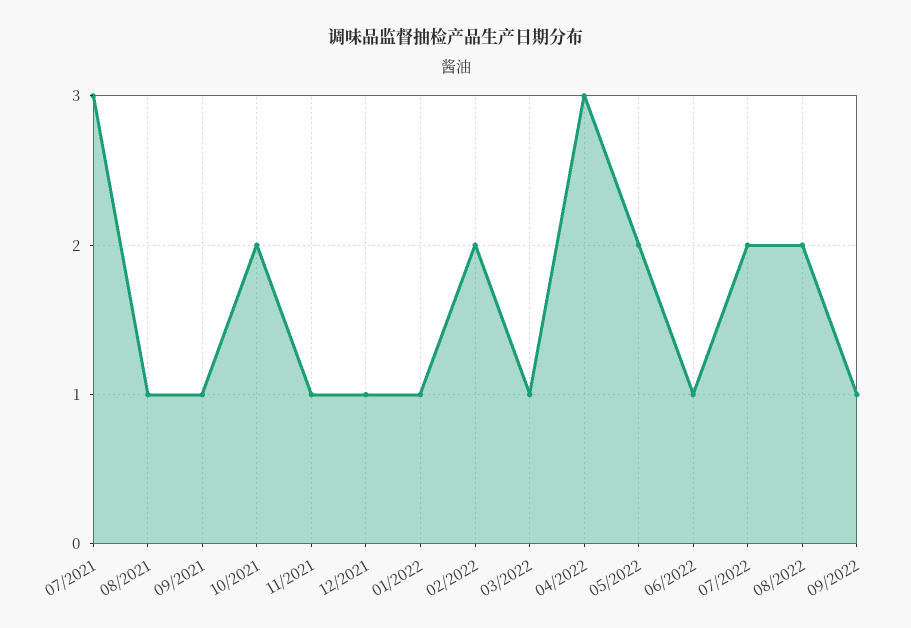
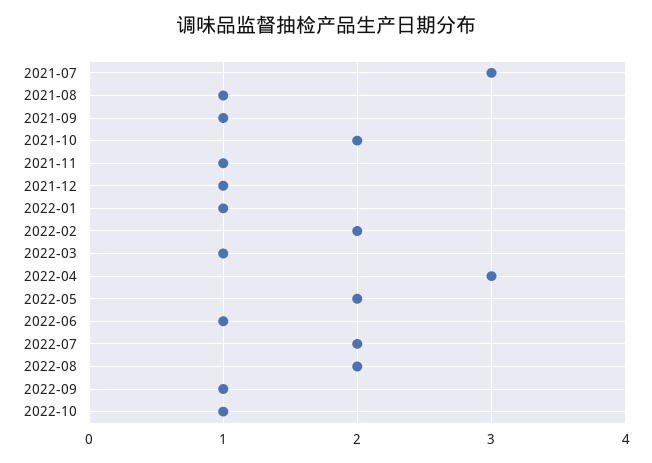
2022-10: none -> 1

